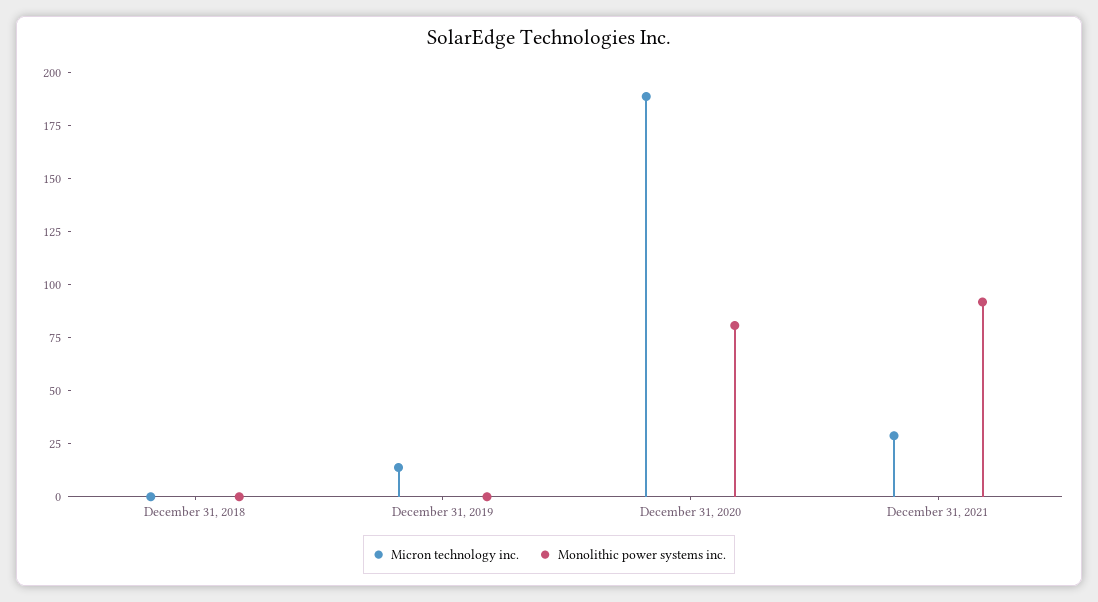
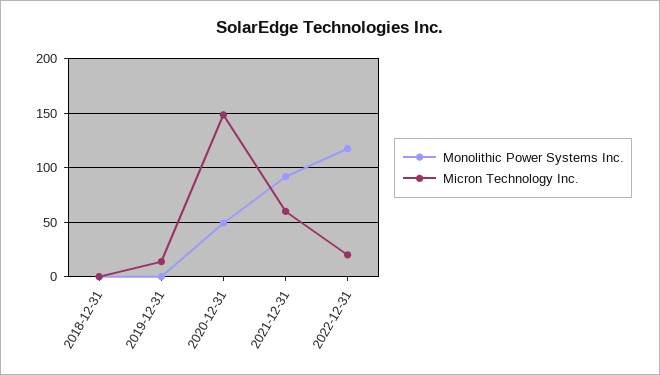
Micron technology inc., December 31, 2020: 190 -> 150
Monolithic power systems inc., December 31, 2020: 80 -> 50
Micron technology inc., December 31, 2021: 30 -> 60
Monolithic power systems inc., 2022-12-31: none -> 120
Micron technology inc., 2022-12-31: none -> 20

